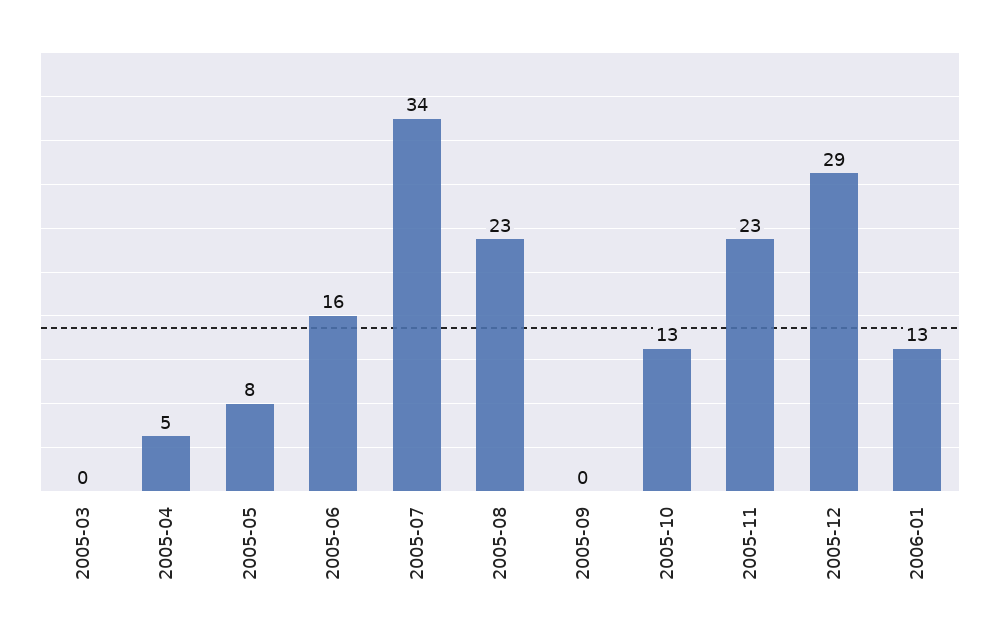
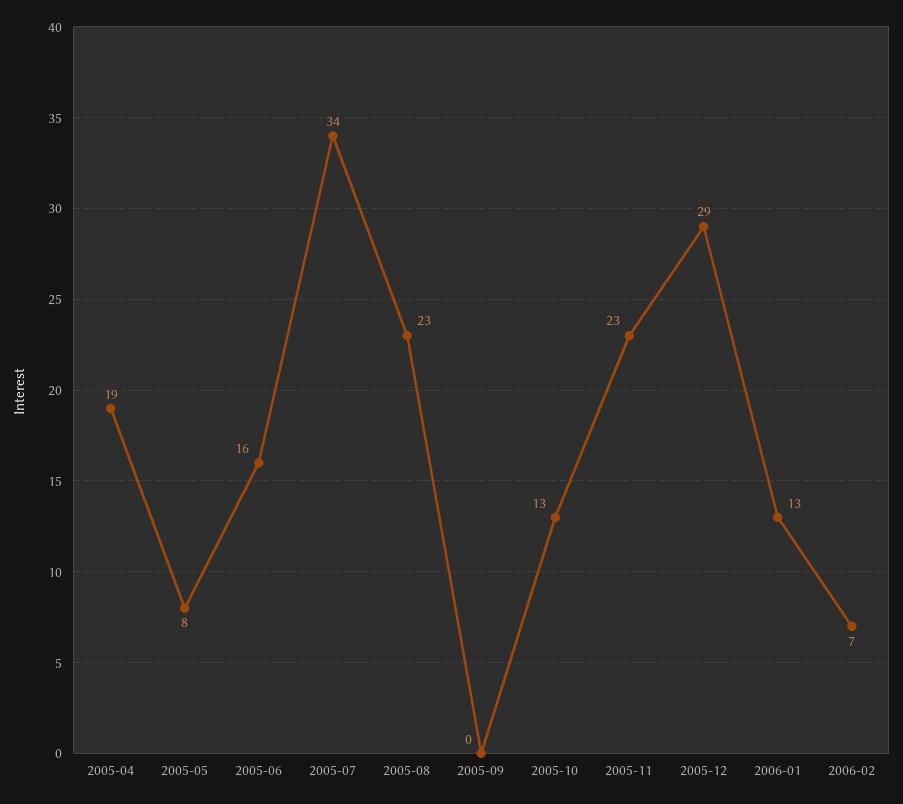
2005-03: 0 -> none
2005-04: 5 -> 19
2006-02: none -> 7

